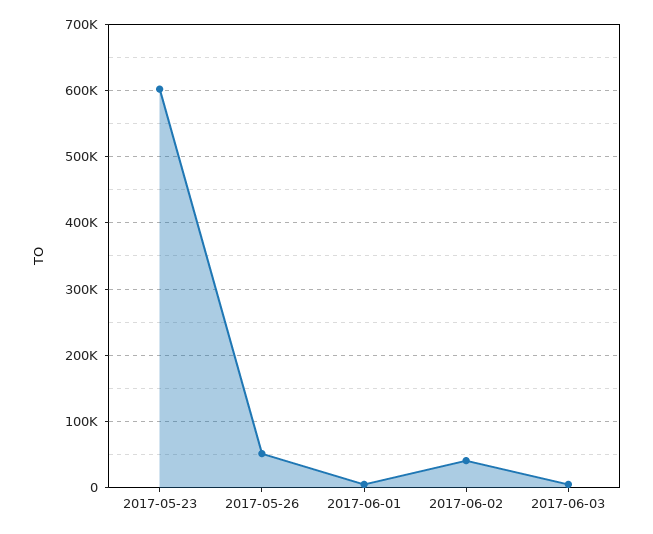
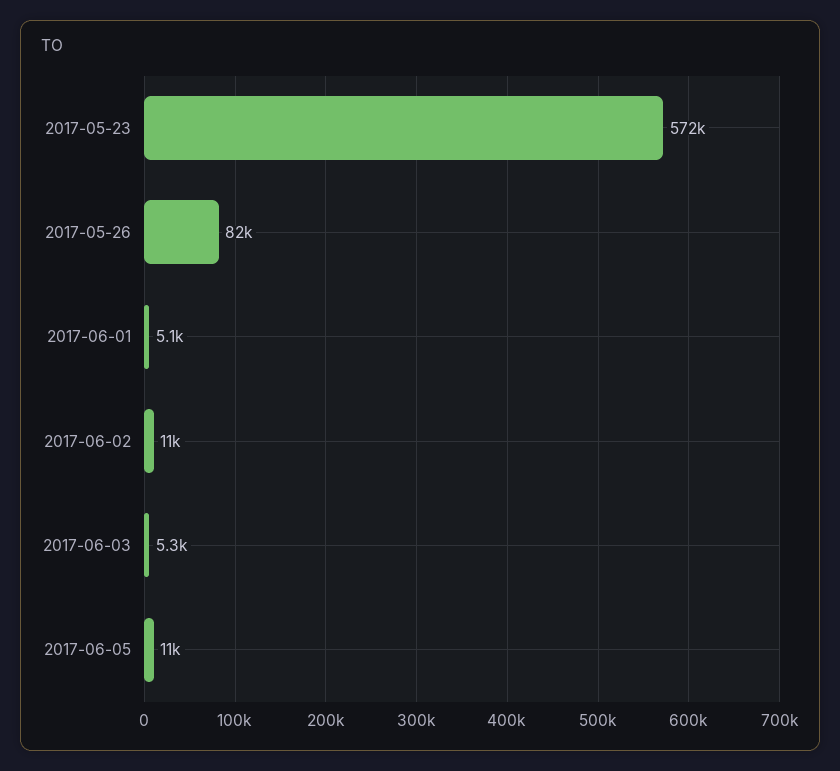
2017-05-23: 600000 -> 572000
2017-05-26: 50000 -> 82000
2017-06-02: 40000 -> 11000
2017-06-05: none -> 11000

